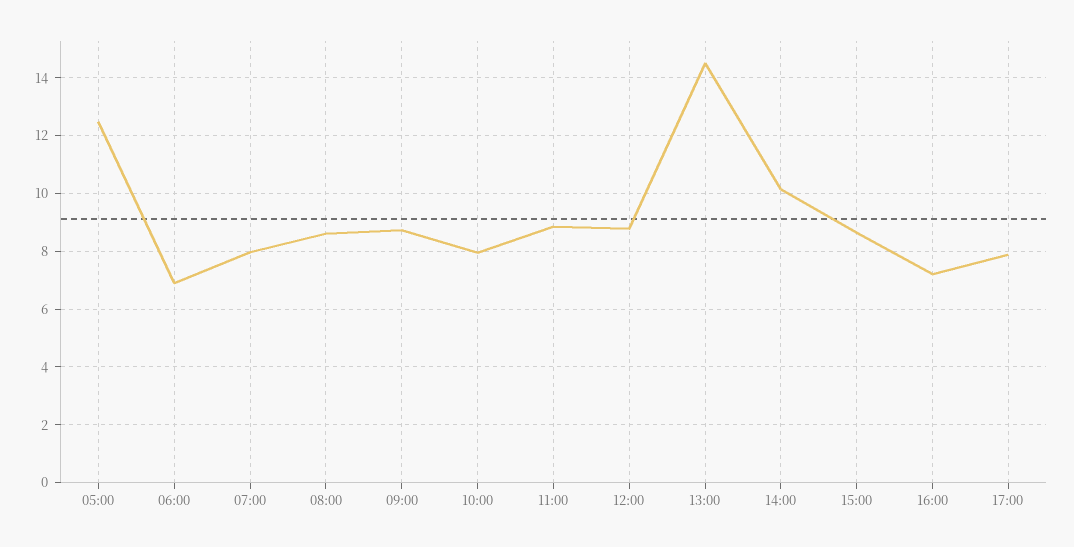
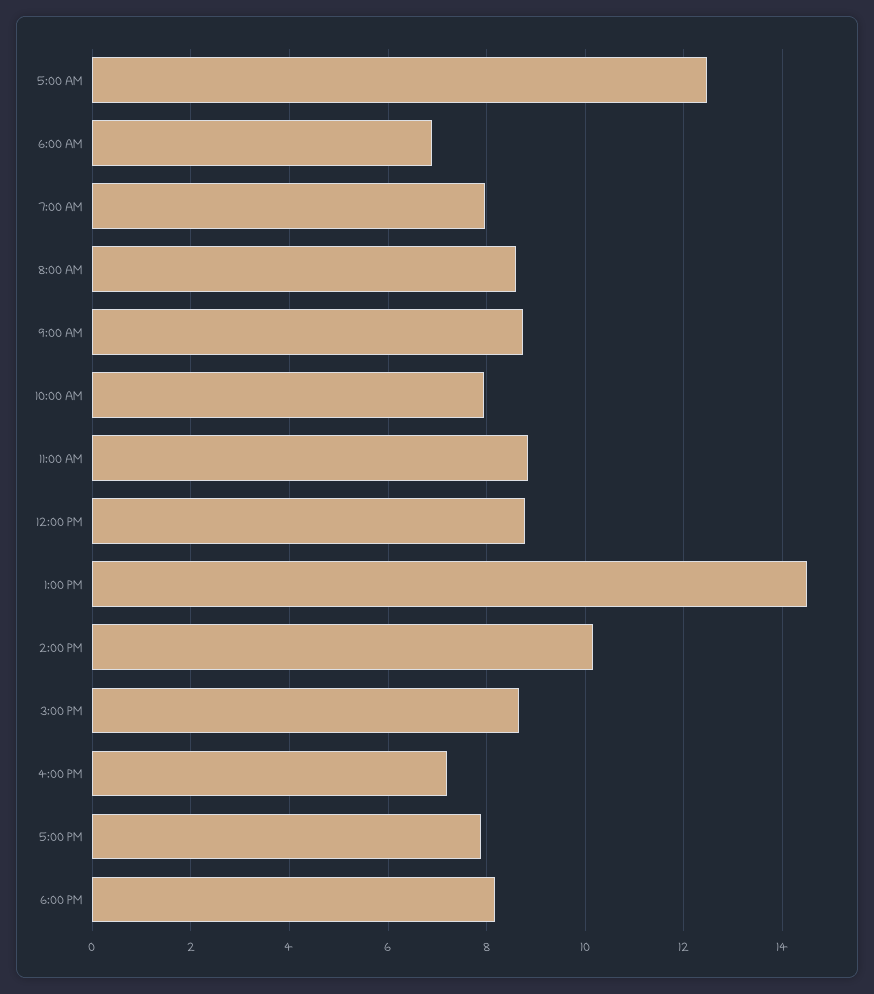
6:00 PM: none -> 8.2

